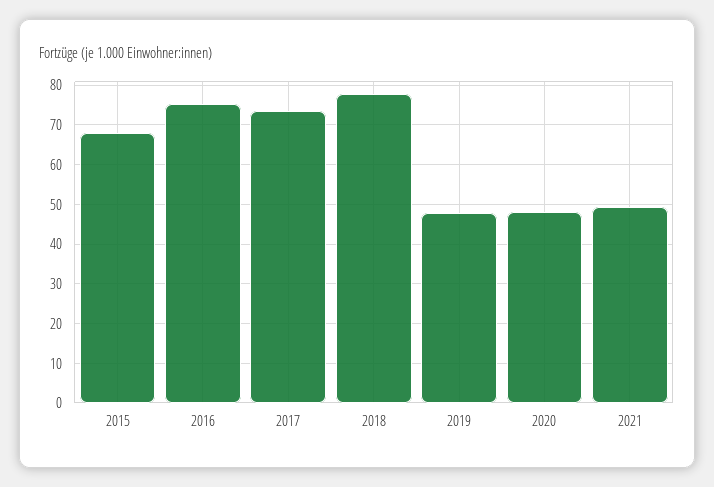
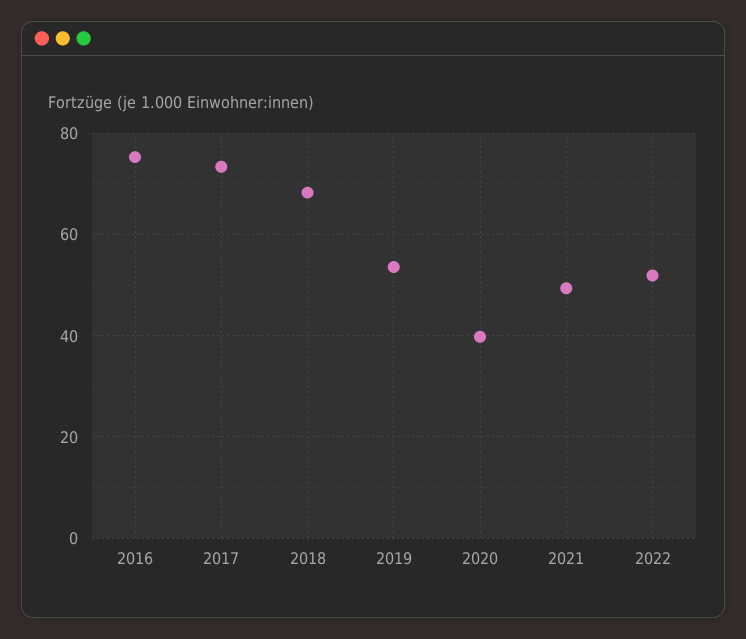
2015: 68 -> none
2018: 78 -> 68
2019: 48 -> 54
2020: 48 -> 40
2022: none -> 52

